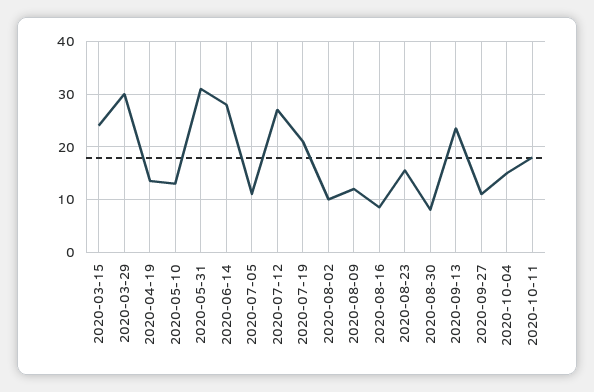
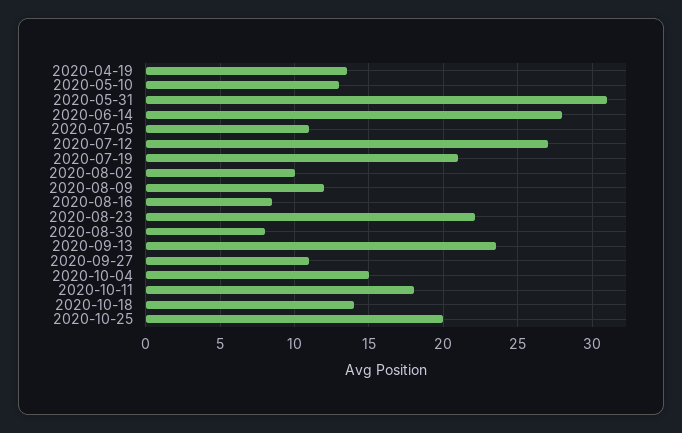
2020-03-15: 24 -> none
2020-03-29: 30 -> none
2020-08-23: 16 -> 22
2020-10-18: none -> 14
2020-10-25: none -> 20

